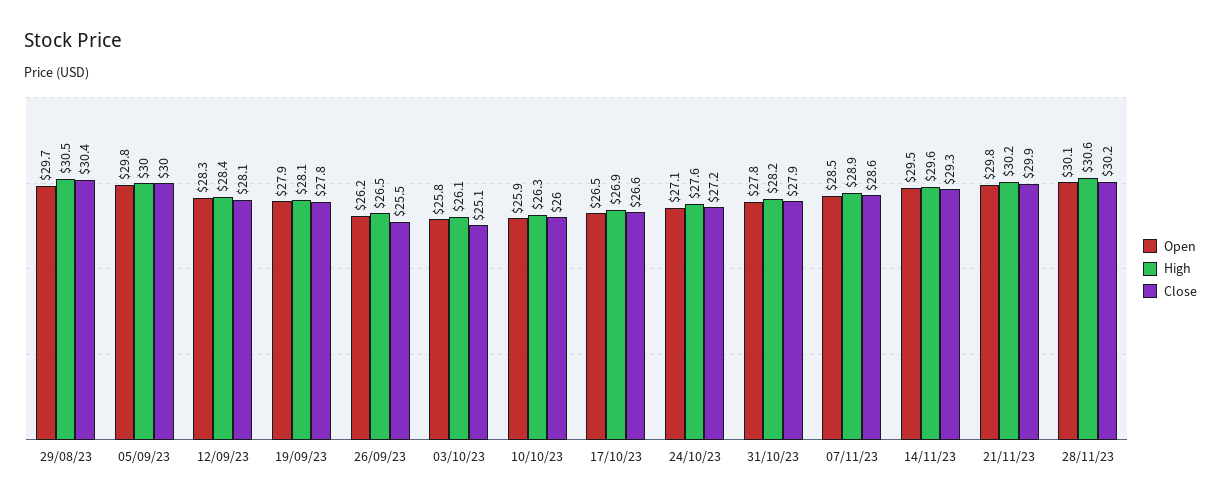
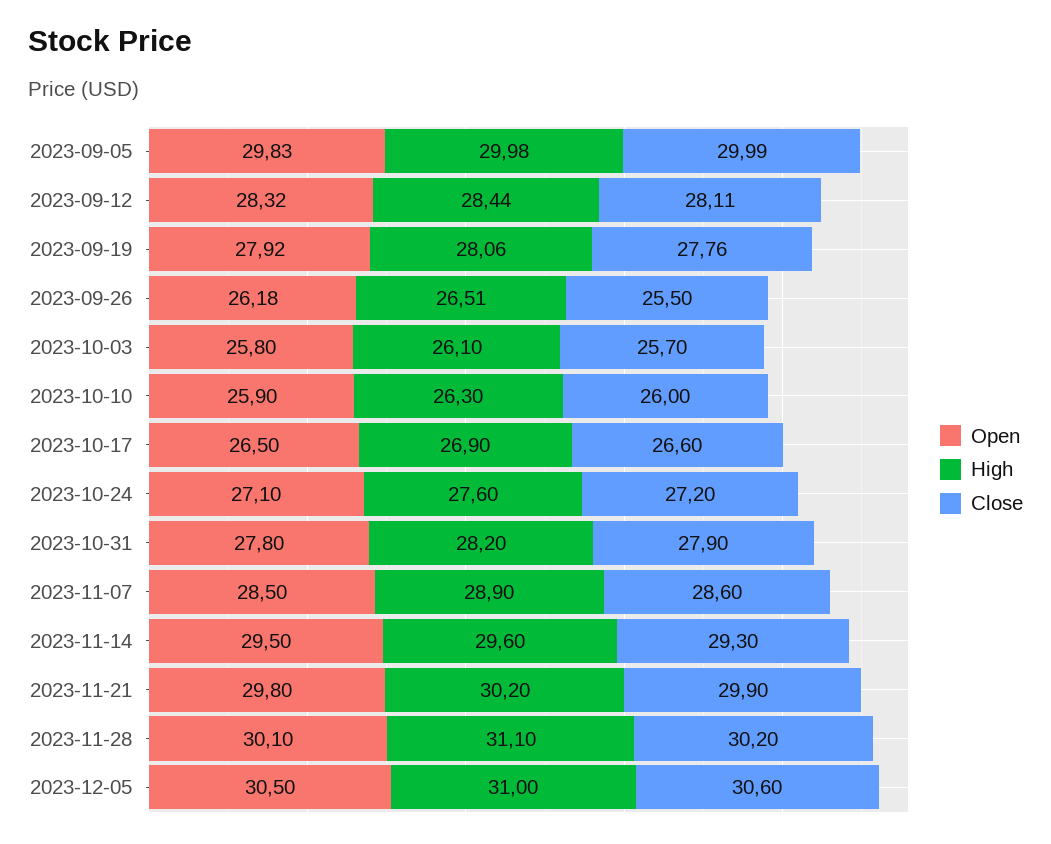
Open, 29/08/23: 29.7 -> none
High, 29/08/23: 30.5 -> none
Close, 29/08/23: 30.4 -> none
Close, 03/10/23: 25.1 -> 25.7
High, 28/11/23: 30.6 -> 31.1
Open, 2023-12-05: none -> 30.5
High, 2023-12-05: none -> 31
Close, 2023-12-05: none -> 30.6

